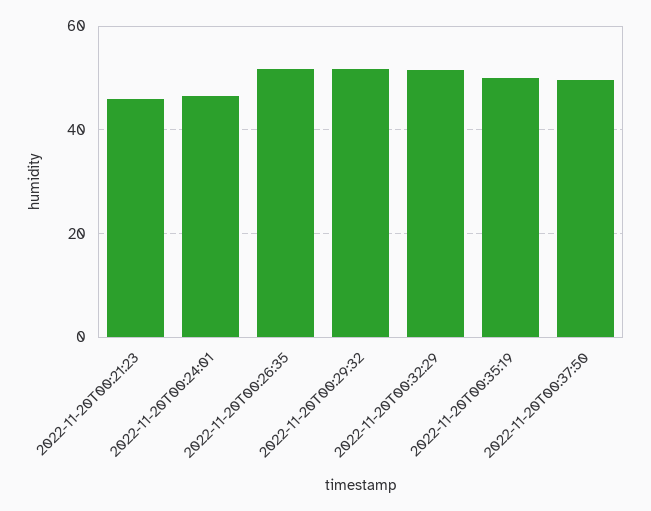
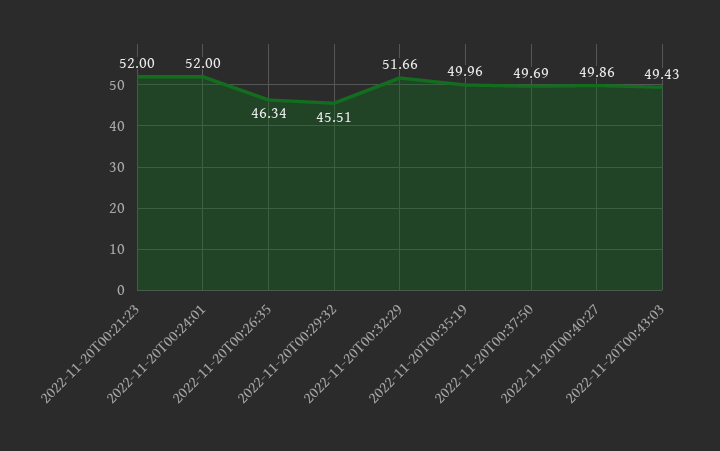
2022-11-20T00:21:23: 46 -> 52
2022-11-20T00:24:01: 46 -> 52
2022-11-20T00:26:35: 52 -> 46.34
2022-11-20T00:29:32: 52 -> 45.51
2022-11-20T00:40:27: none -> 49.86
2022-11-20T00:43:03: none -> 49.43

